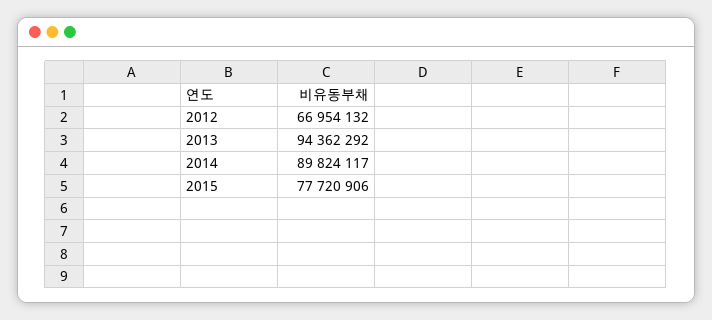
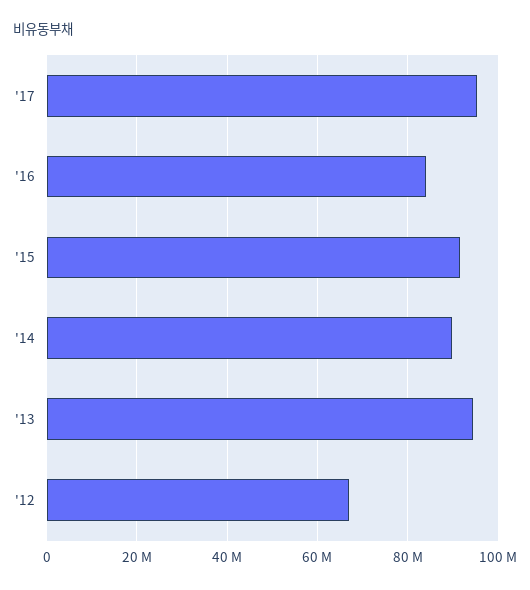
2015: 77720906 -> 92000000
'17: none -> 96000000
'16: none -> 84000000

